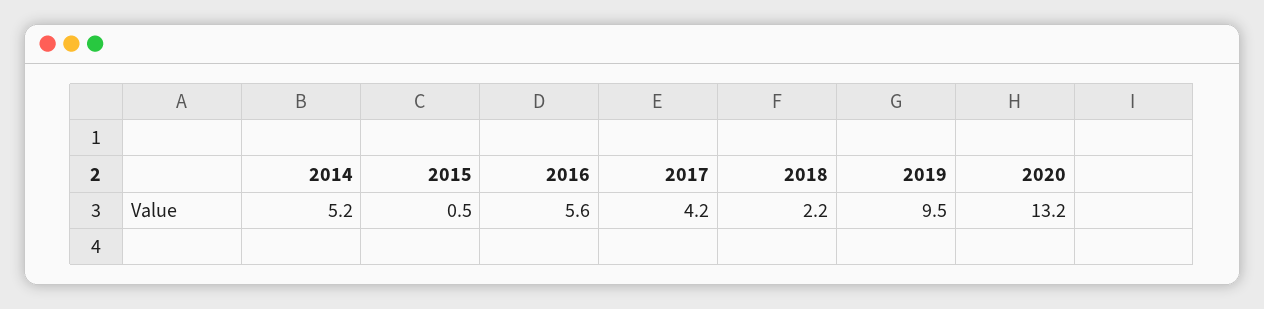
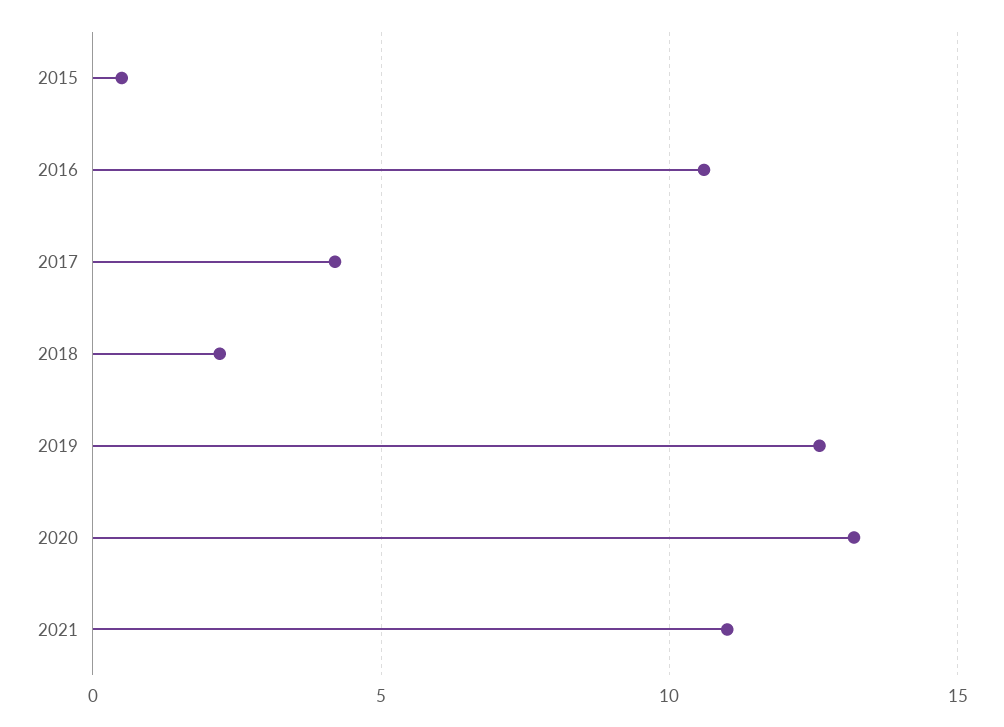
2014: 5.2 -> none
2016: 5.6 -> 10.5
2019: 9.5 -> 12.5
2021: none -> 11

